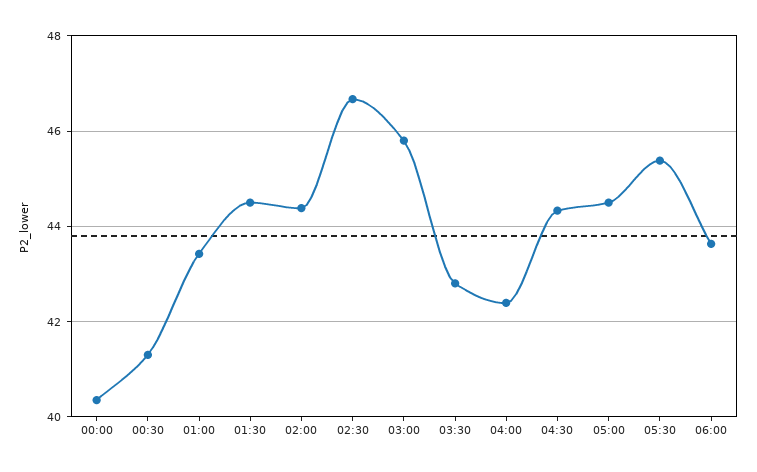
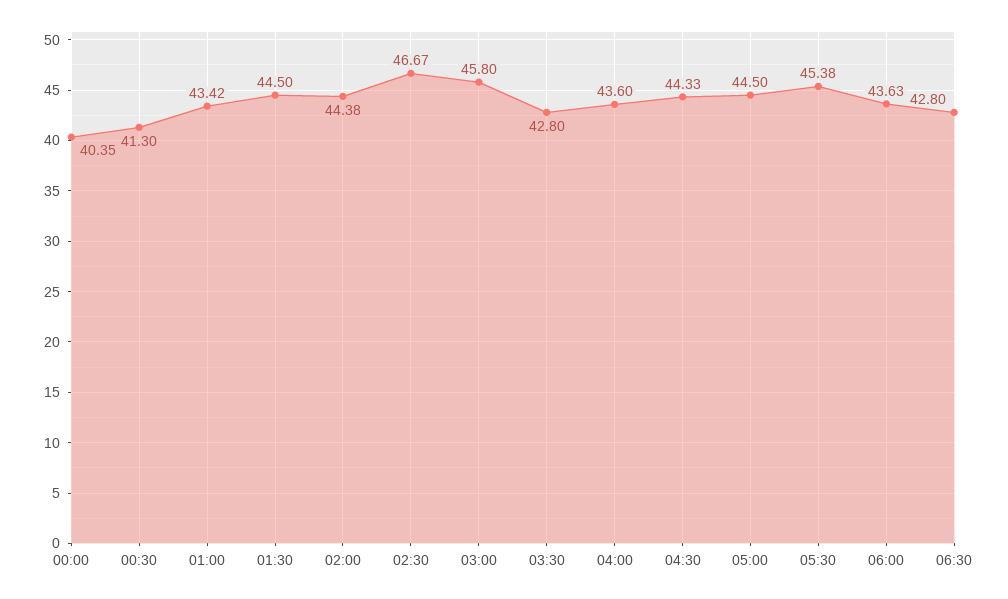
04:00: 42.4 -> 43.6
06:30: none -> 42.8

